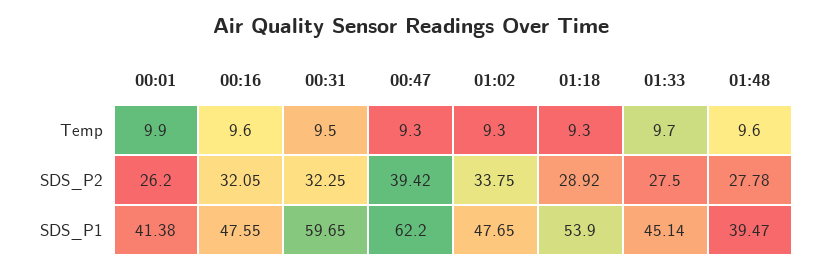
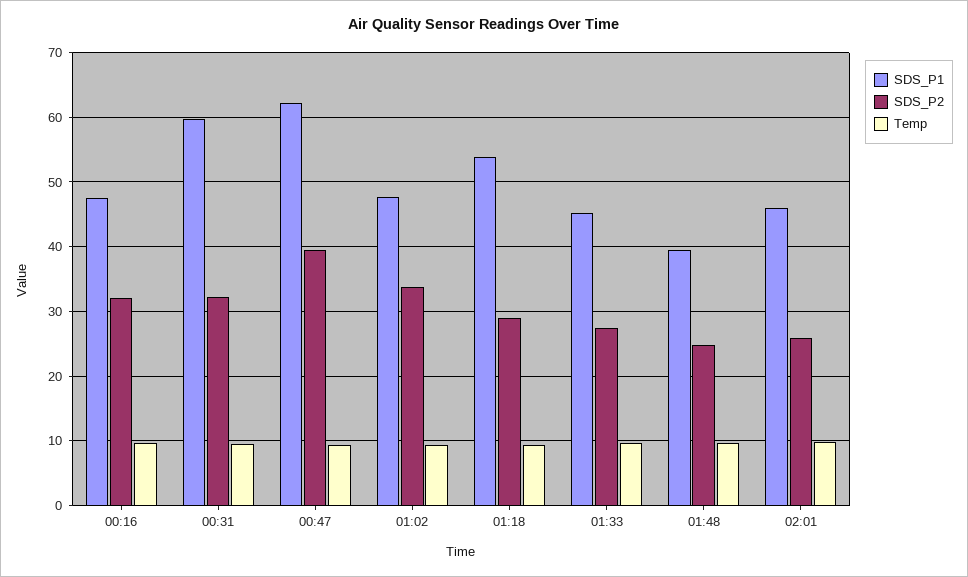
Temp, 00:01: 9.9 -> none
SDS_P2, 00:01: 26.2 -> none
SDS_P2, 01:48: 27.78 -> 25
SDS_P1, 00:01: 41.38 -> none
SDS_P1, 02:01: none -> 46
SDS_P2, 02:01: none -> 26
Temp, 02:01: none -> 10

